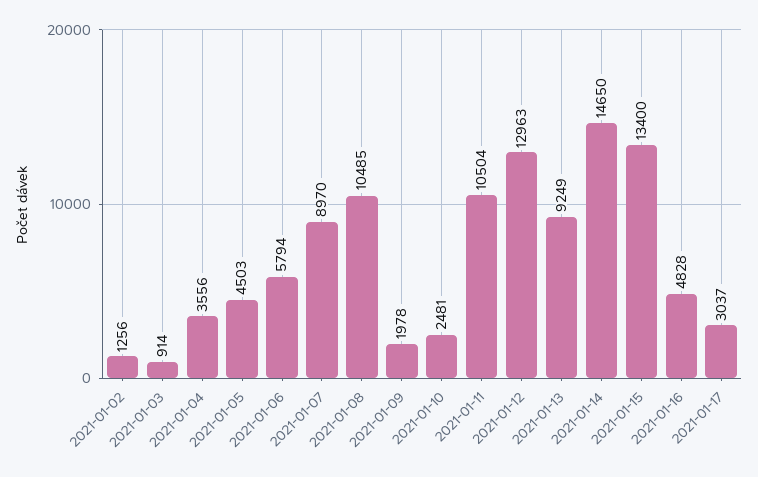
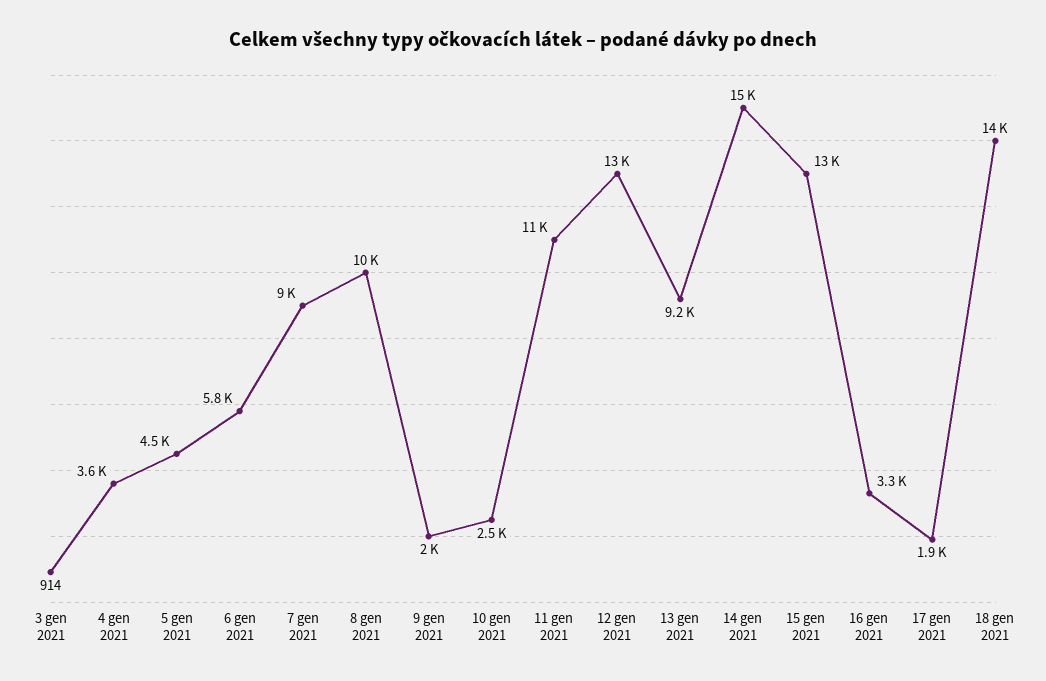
2021-01-02: 1256 -> none
2021-01-16: 4828 -> 3300
2021-01-17: 3037 -> 1900
18 gen 2021: none -> 14000

